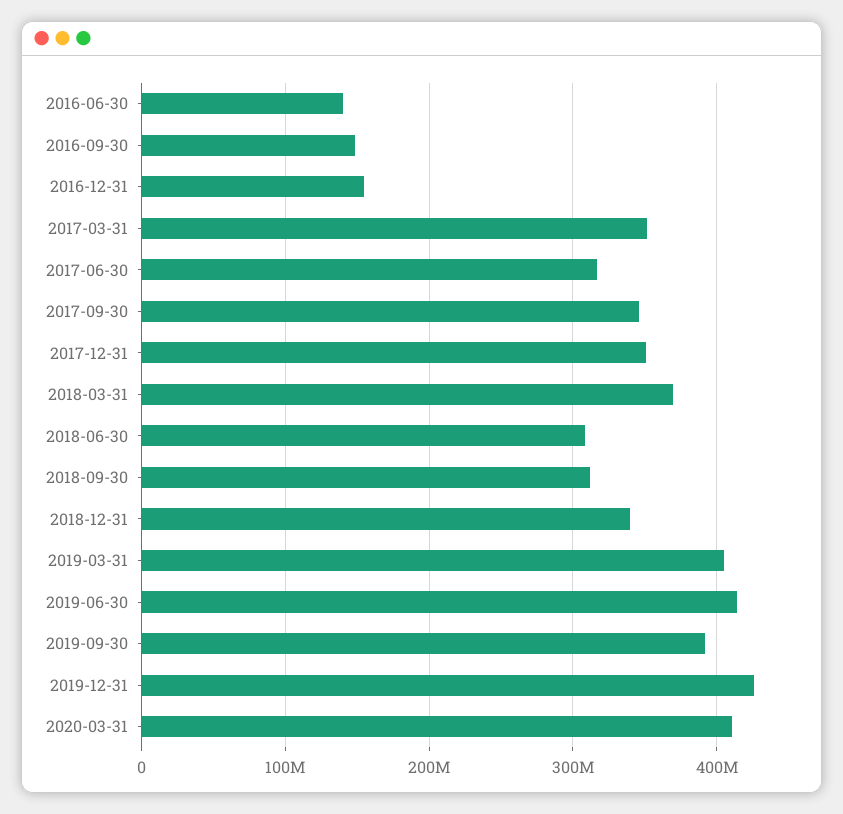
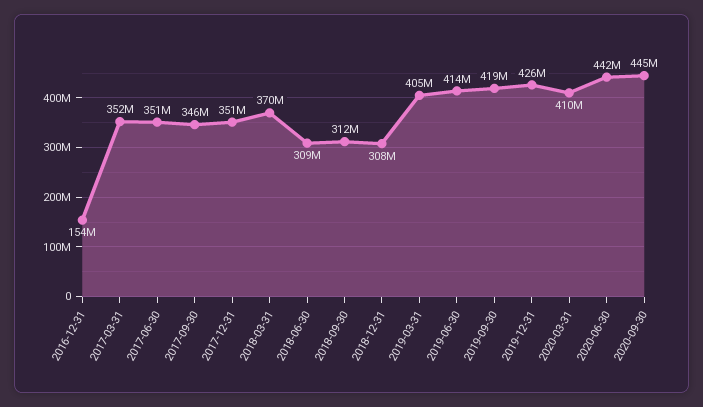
2016-06-30: 140000000 -> none
2016-09-30: 150000000 -> none
2017-06-30: 320000000 -> 351000000
2018-12-31: 340000000 -> 308000000
2019-09-30: 390000000 -> 419000000
2020-06-30: none -> 442000000
2020-09-30: none -> 445000000

